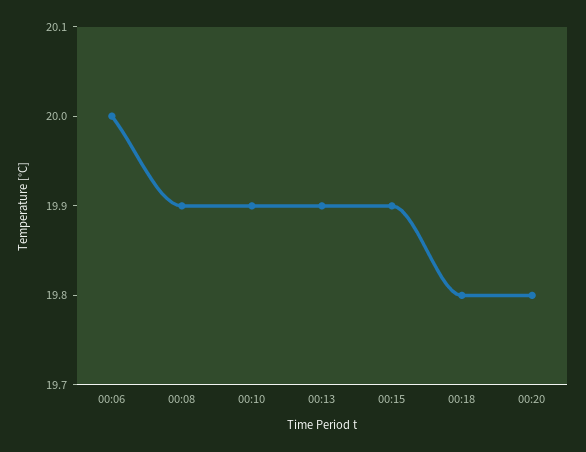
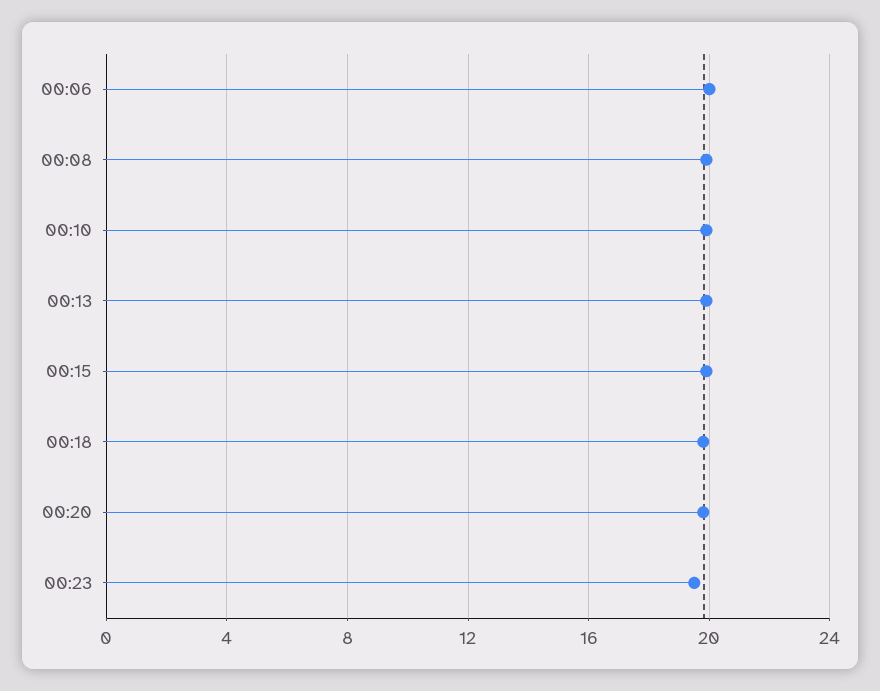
00:23: none -> 19.5

